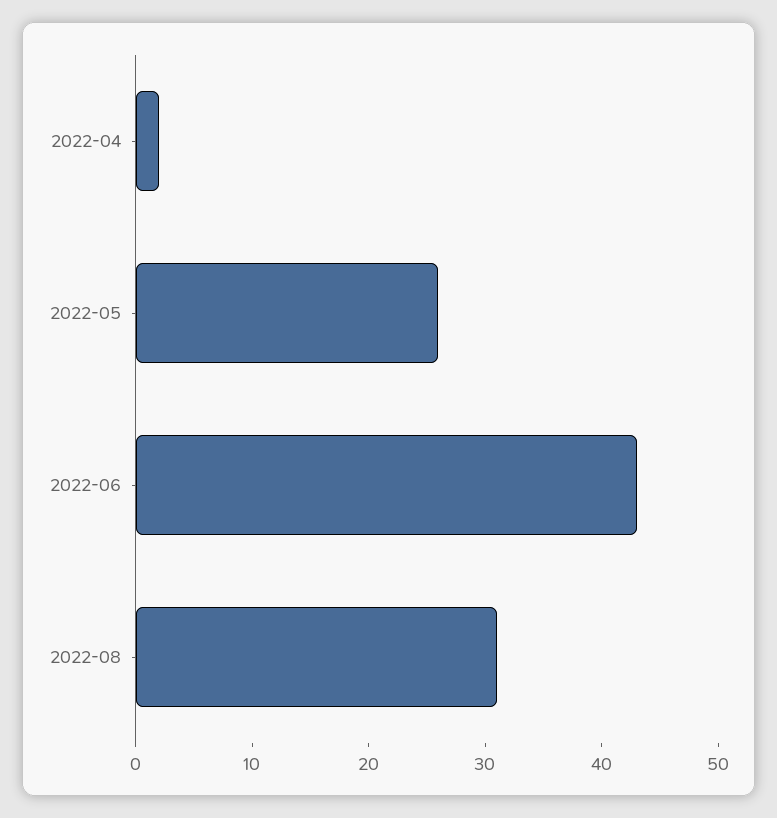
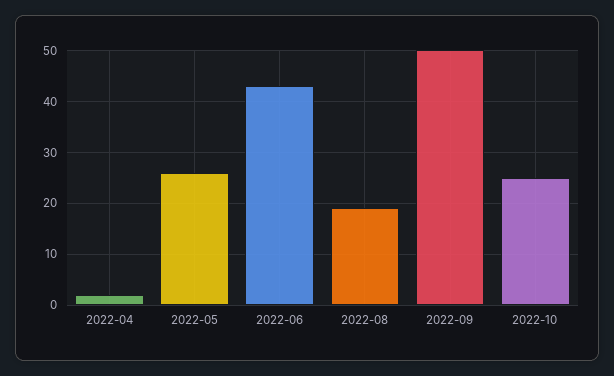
2022-08: 31 -> 20
2022-09: none -> 50
2022-10: none -> 25

